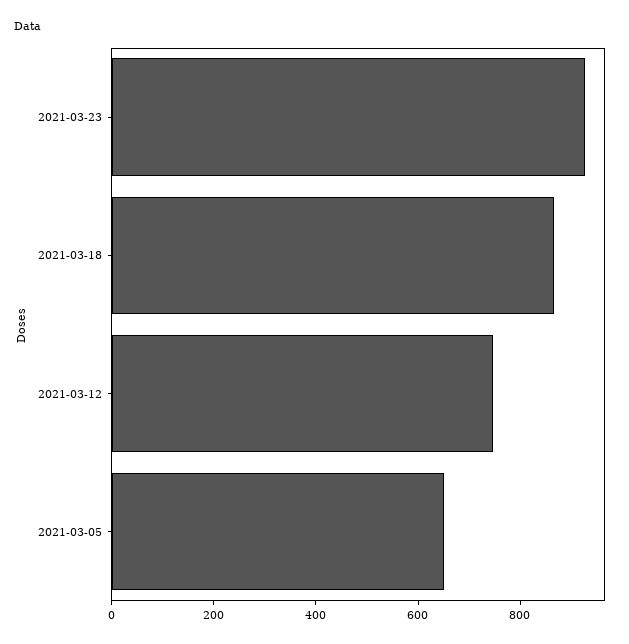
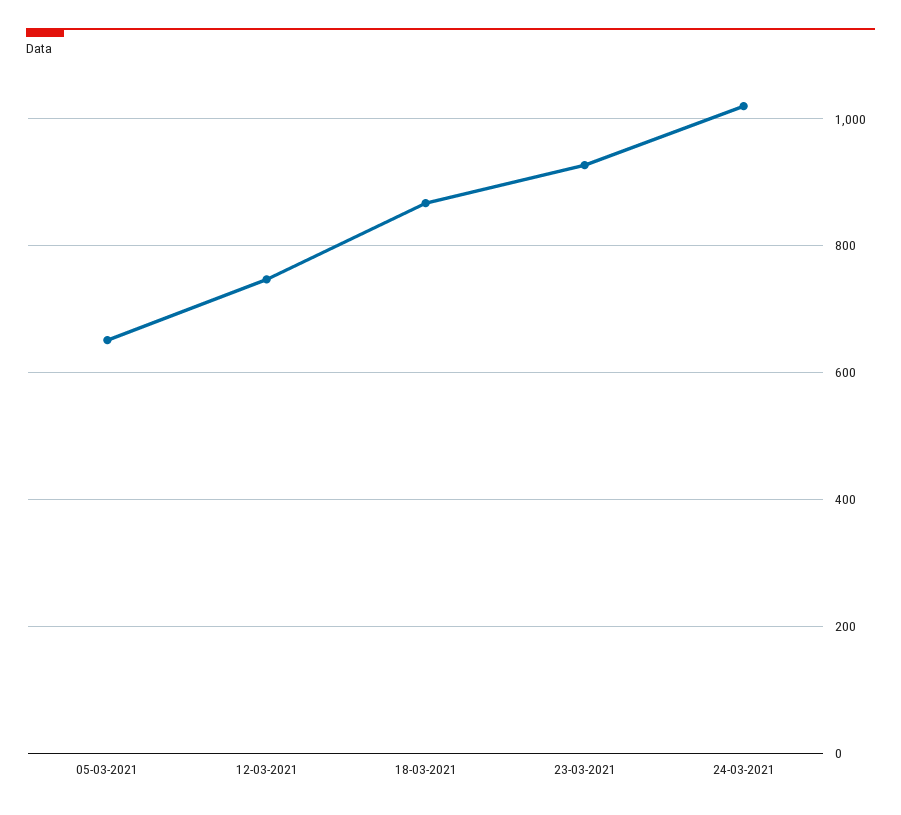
24-03-2021: none -> 1020

